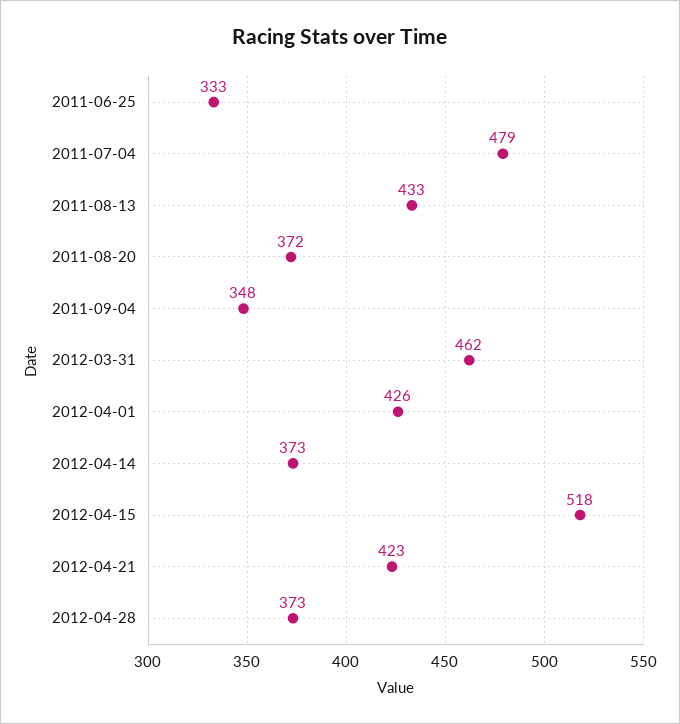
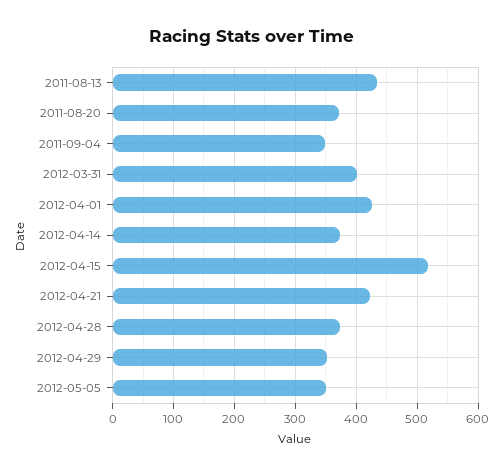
2011-06-25: 333 -> none
2011-07-04: 479 -> none
2012-03-31: 462 -> 400
2012-04-29: none -> 350
2012-05-05: none -> 350

